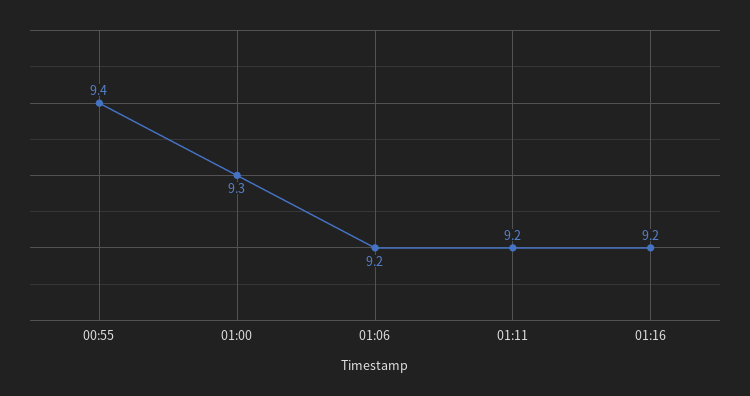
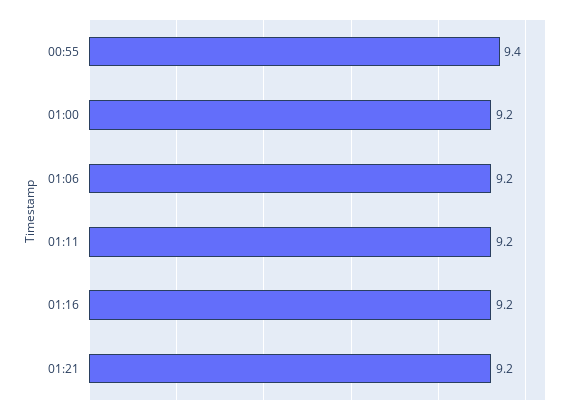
01:00: 9.3 -> 9.2
01:21: none -> 9.2

